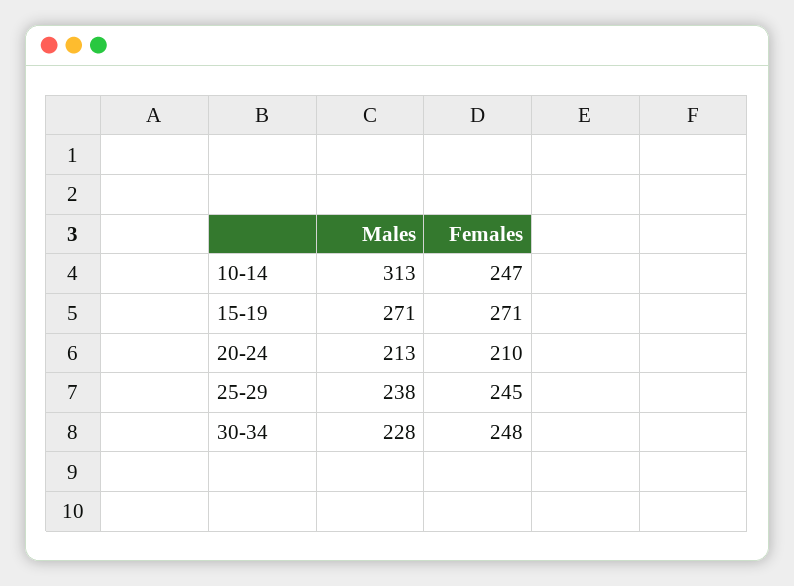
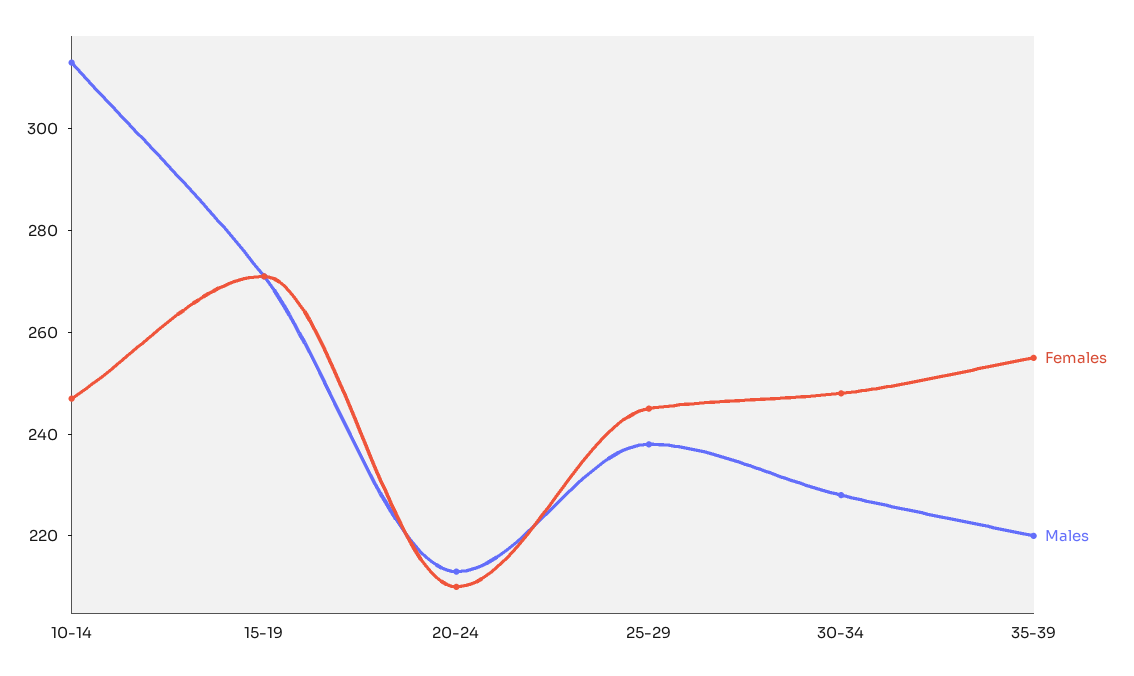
Females, 35-39: none -> 255
Males, 35-39: none -> 220

